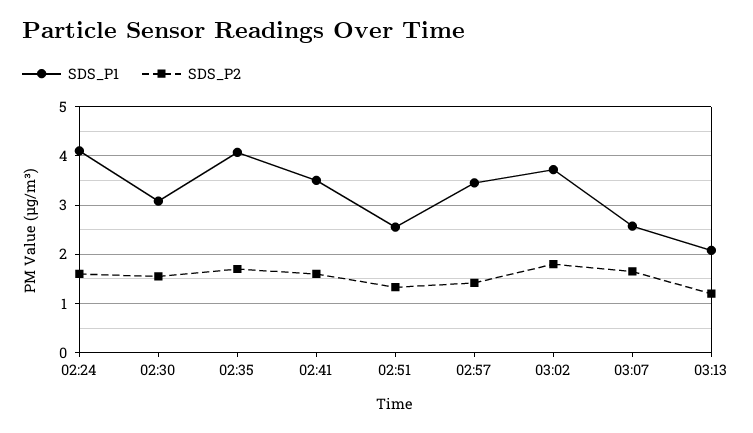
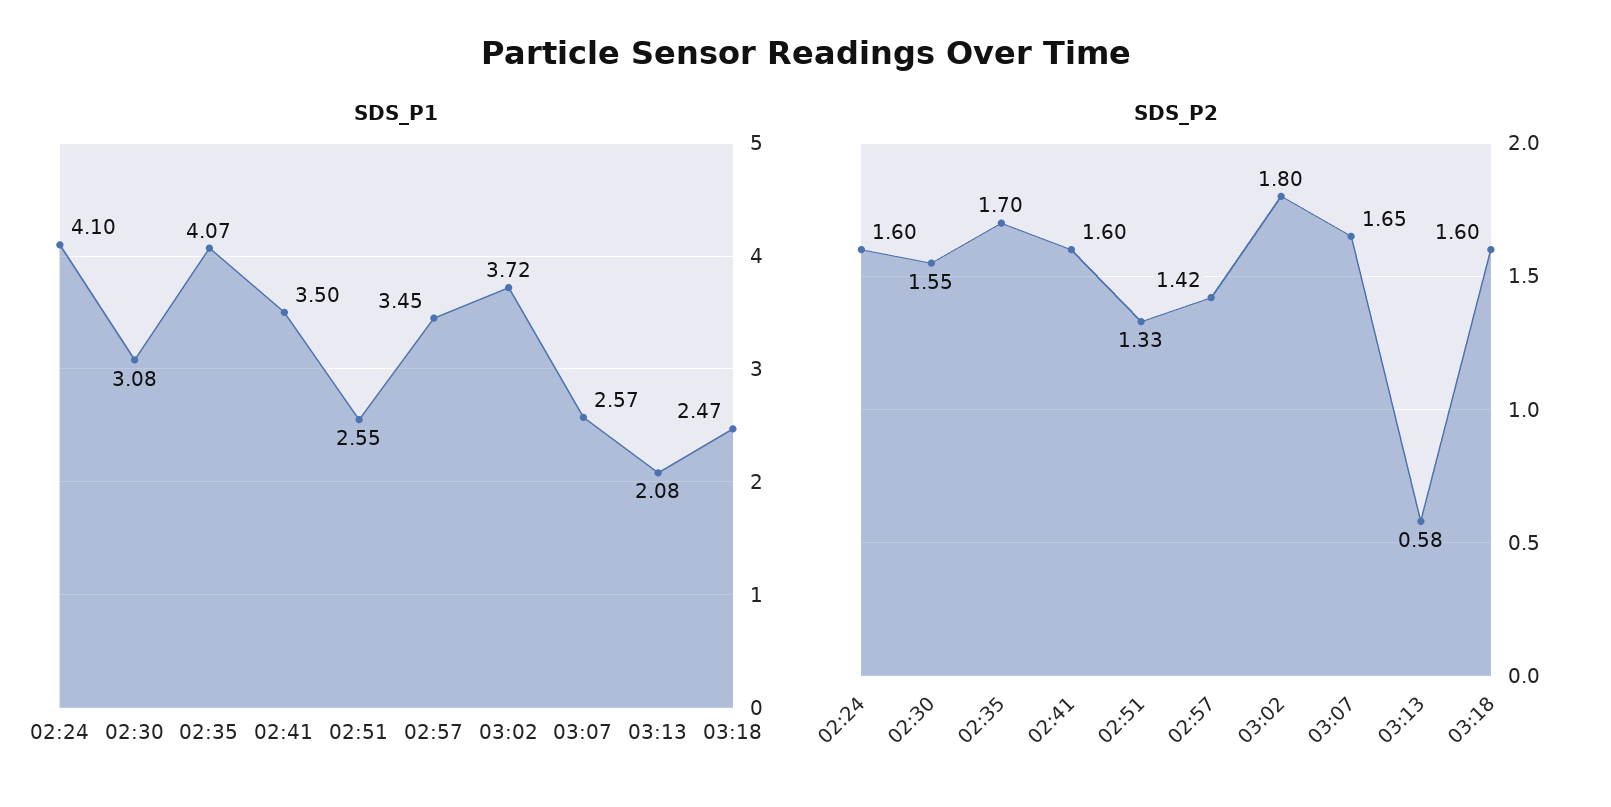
SDS_P2, 03:13: 1.2 -> 0.58
SDS_P1, 03:18: none -> 2.47
SDS_P2, 03:18: none -> 1.6

